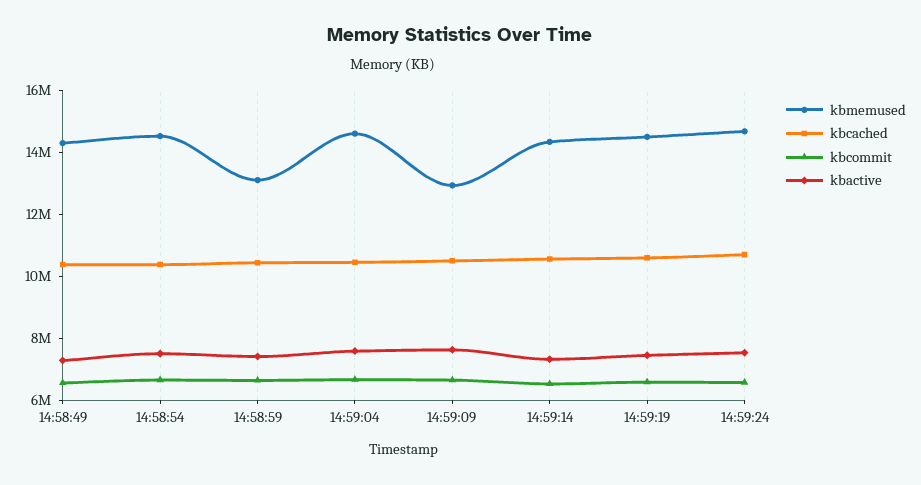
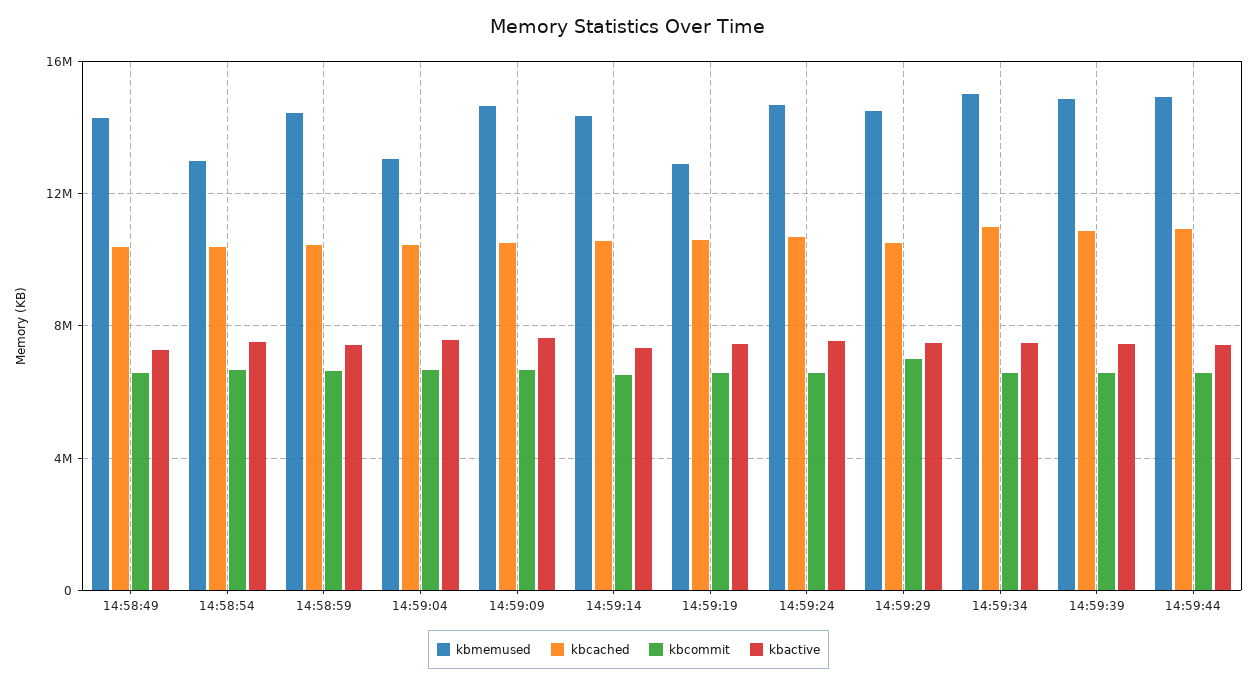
kbmemused, 14:58:54: 14500000 -> 13000000
kbmemused, 14:58:59: 13000000 -> 14500000
kbmemused, 14:59:04: 14500000 -> 13000000
kbmemused, 14:59:09: 13000000 -> 14500000
kbmemused, 14:59:19: 14500000 -> 13000000
kbmemused, 14:59:29: none -> 14500000
kbcached, 14:59:29: none -> 10500000
kbcommit, 14:59:29: none -> 7000000
kbactive, 14:59:29: none -> 7500000
kbmemused, 14:59:34: none -> 15000000
kbcached, 14:59:34: none -> 11000000
kbcommit, 14:59:34: none -> 6500000
kbactive, 14:59:34: none -> 7500000
kbmemused, 14:59:39: none -> 15000000
kbcached, 14:59:39: none -> 11000000
kbcommit, 14:59:39: none -> 6500000
kbactive, 14:59:39: none -> 7500000
kbmemused, 14:59:44: none -> 15000000
kbcached, 14:59:44: none -> 11000000
kbcommit, 14:59:44: none -> 6500000
kbactive, 14:59:44: none -> 7500000

